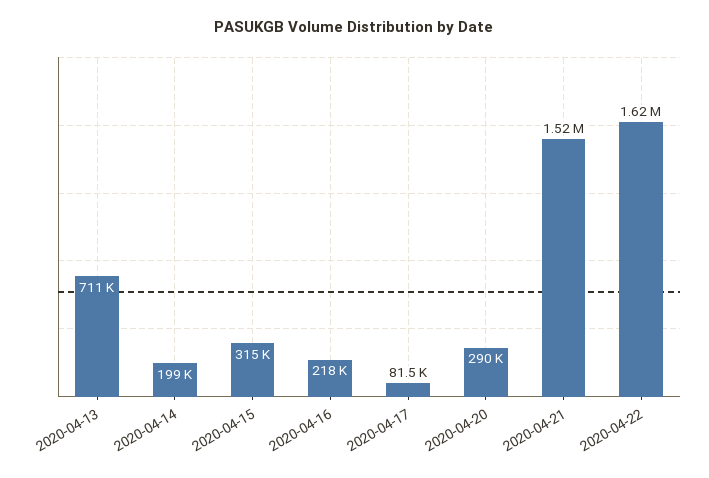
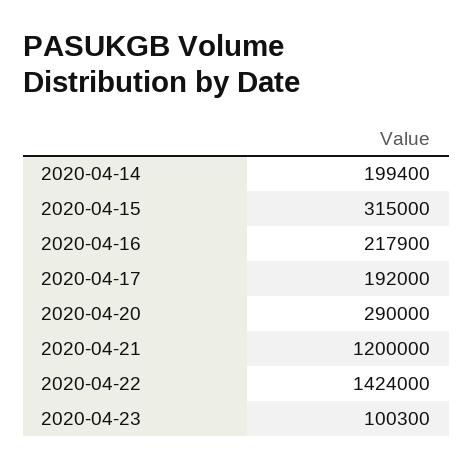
2020-04-13: 711000 -> none
2020-04-17: 81500 -> 192000
2020-04-21: 1520000 -> 1200000
2020-04-22: 1620000 -> 1424000
2020-04-23: none -> 100300

